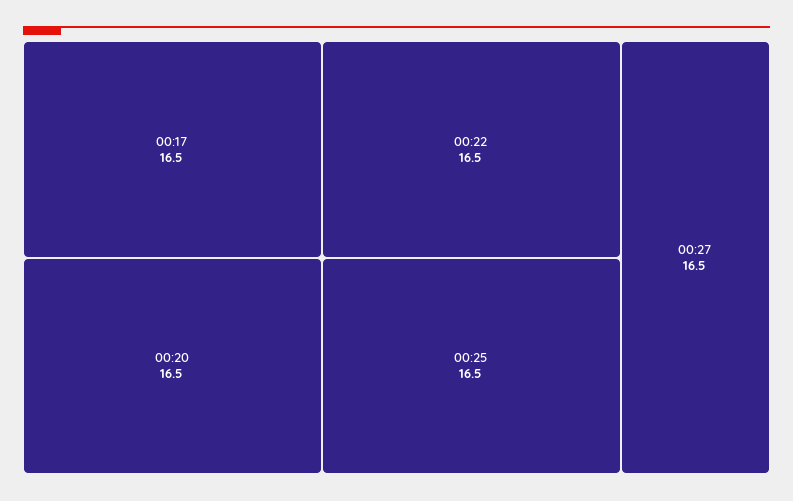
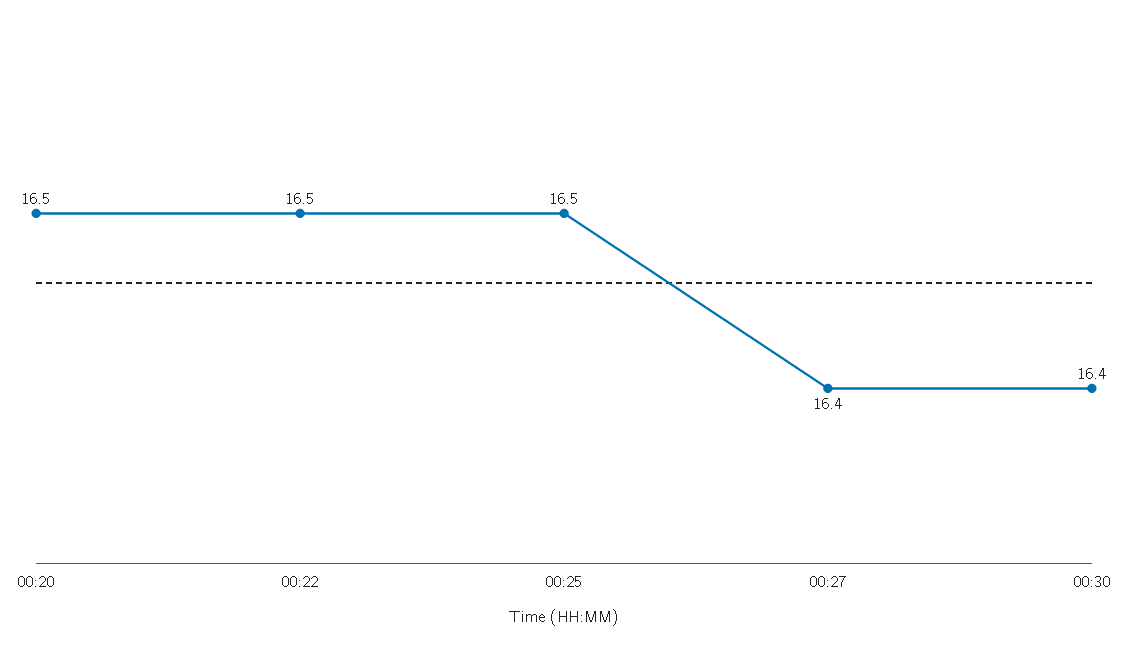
00:17: 16.5 -> none
00:27: 16.5 -> 16.4
00:30: none -> 16.4

